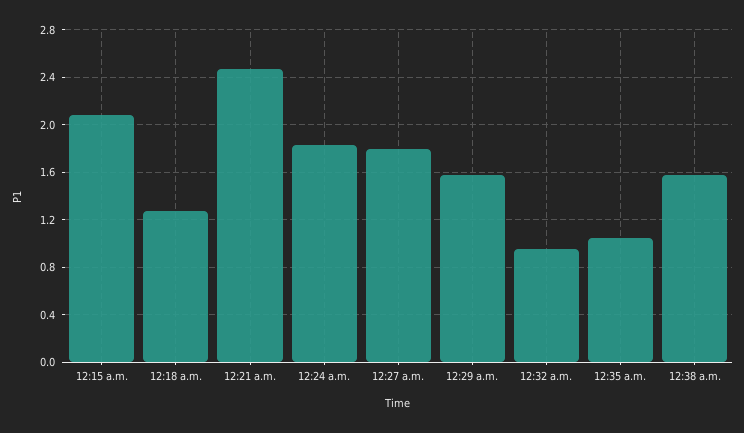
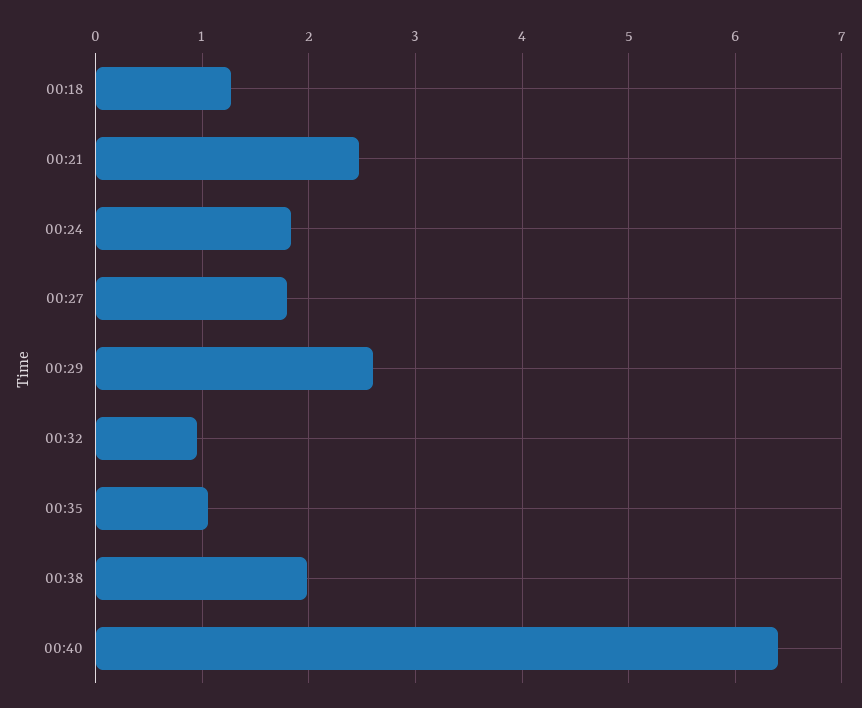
12:15 a.m.: 2.1 -> none
12:29 a.m.: 1.6 -> 2.6
12:38 a.m.: 1.6 -> 2
00:40: none -> 6.4

